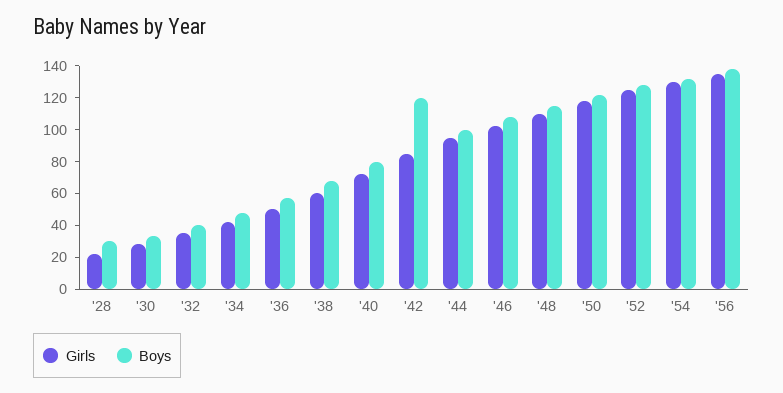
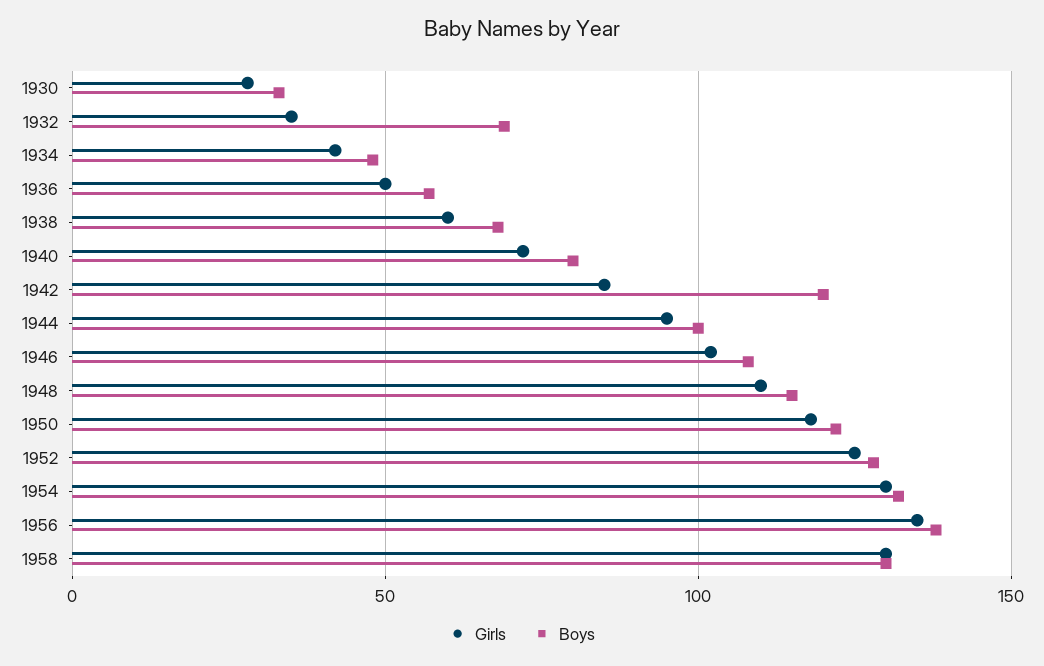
Girls, '28: 20 -> none
Boys, '28: 30 -> none
Boys, '32: 40 -> 70
Girls, 1958: none -> 130
Boys, 1958: none -> 130

